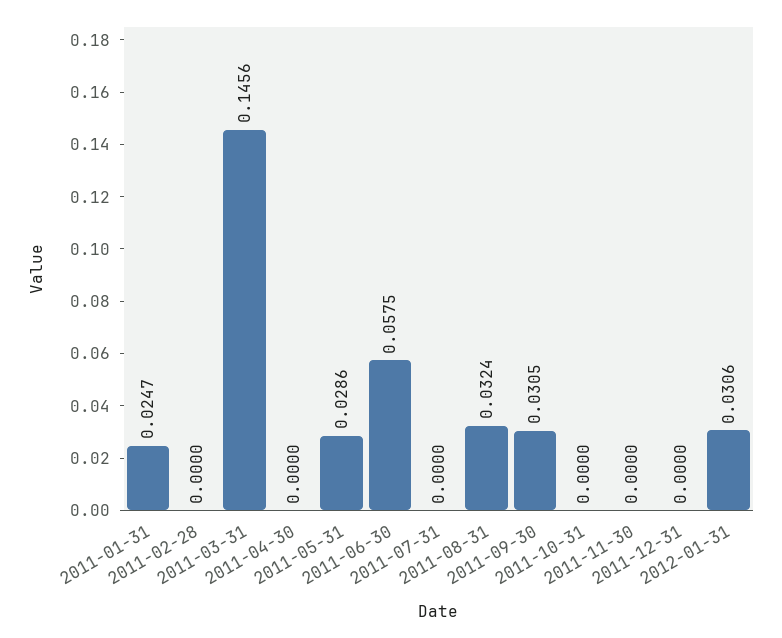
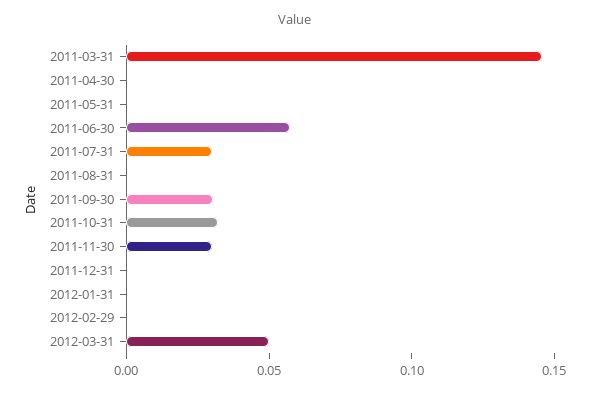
2011-01-31: 0.0247 -> none
2011-02-28: 0 -> none
2011-05-31: 0.0286 -> 0
2011-07-31: 0 -> 0.03
2011-08-31: 0.0324 -> 0
2011-10-31: 0 -> 0.03
2011-11-30: 0 -> 0.03
2012-01-31: 0.0306 -> 0
2012-02-29: none -> 0
2012-03-31: none -> 0.05

